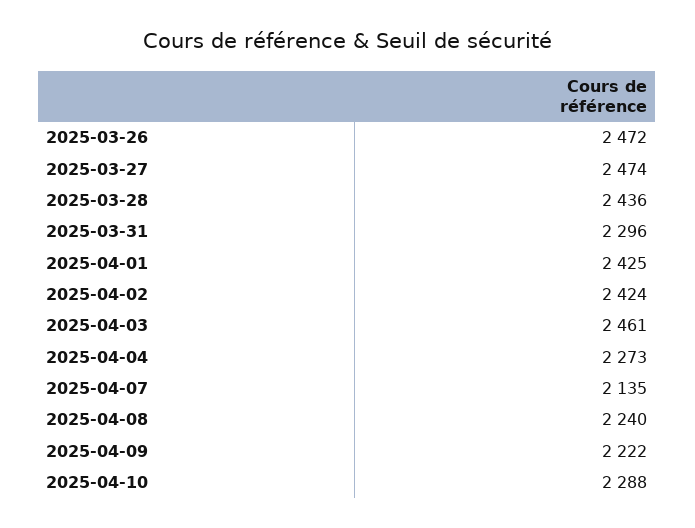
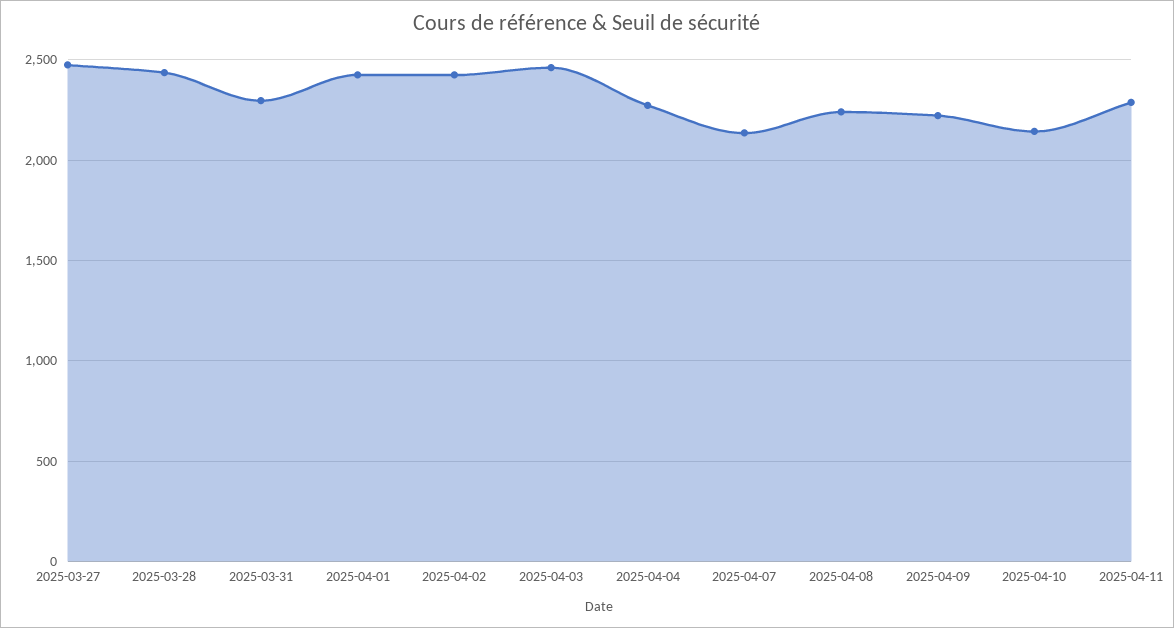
2025-03-26: 2472 -> none
2025-04-10: 2288 -> 2150
2025-04-11: none -> 2300

